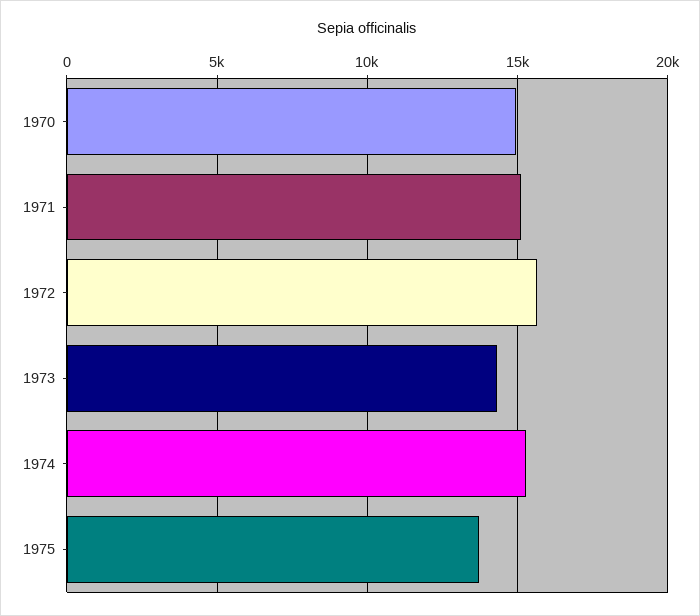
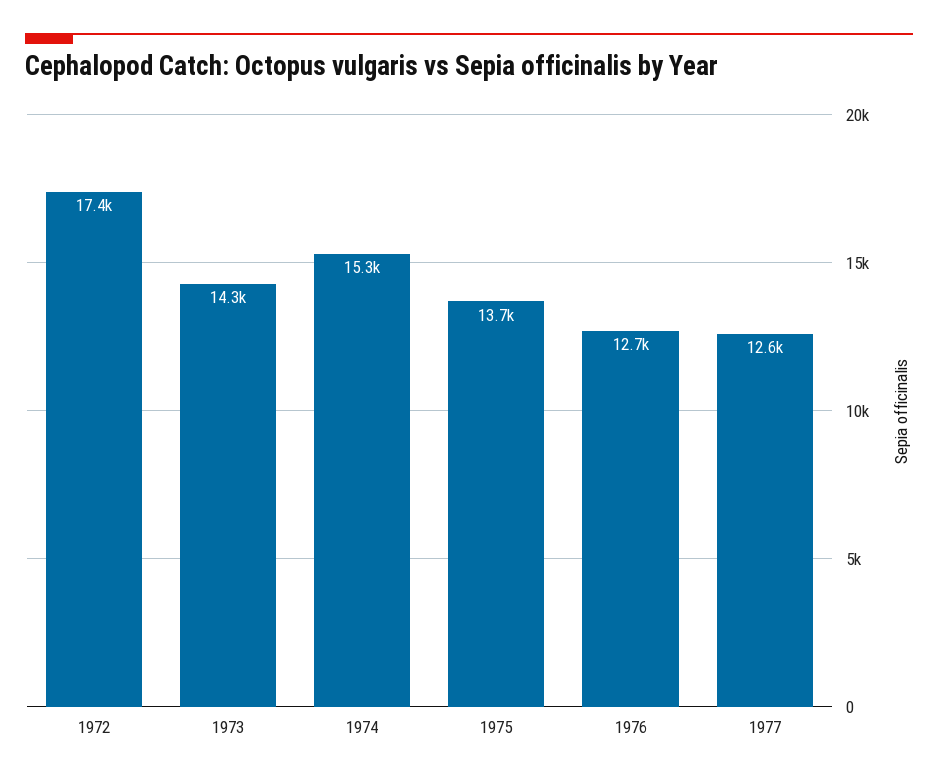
1970: 15000 -> none
1971: 15000 -> none
1972: 15500 -> 17400
1976: none -> 12700
1977: none -> 12600

